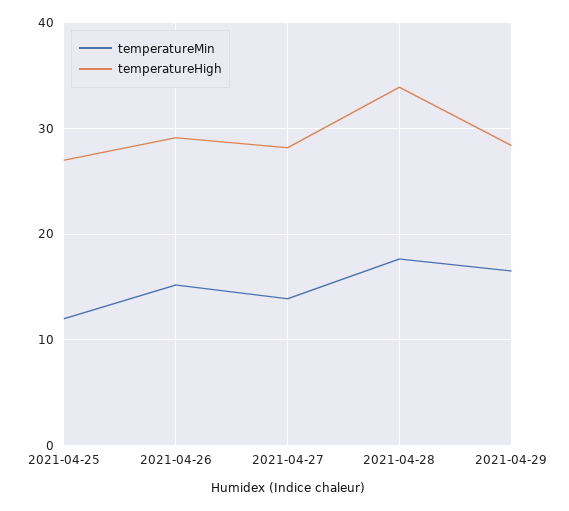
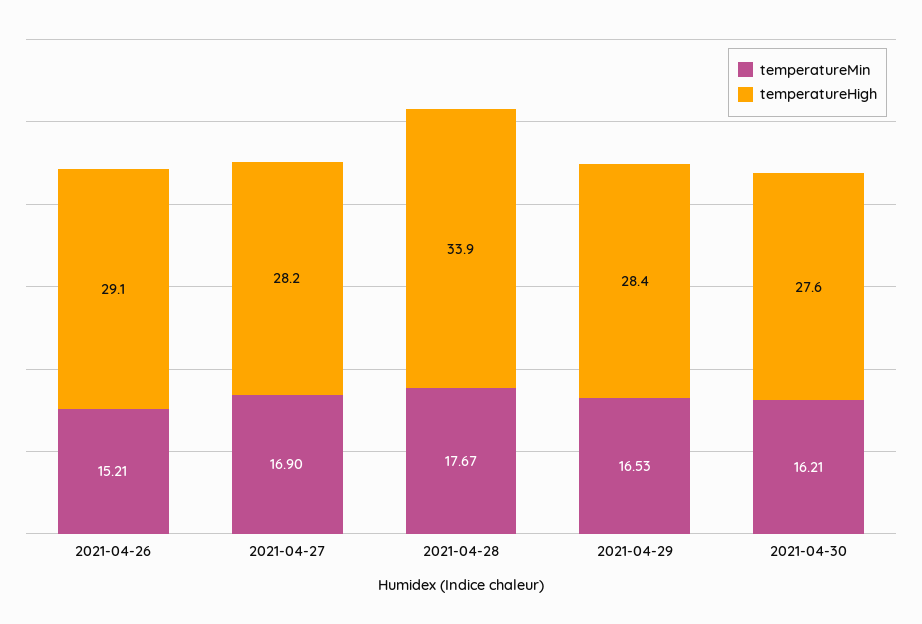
temperatureMin, 2021-04-25: 12 -> none
temperatureHigh, 2021-04-25: 27 -> none
temperatureMin, 2021-04-27: 14 -> 16.9
temperatureMin, 2021-04-30: none -> 16.21
temperatureHigh, 2021-04-30: none -> 27.6

